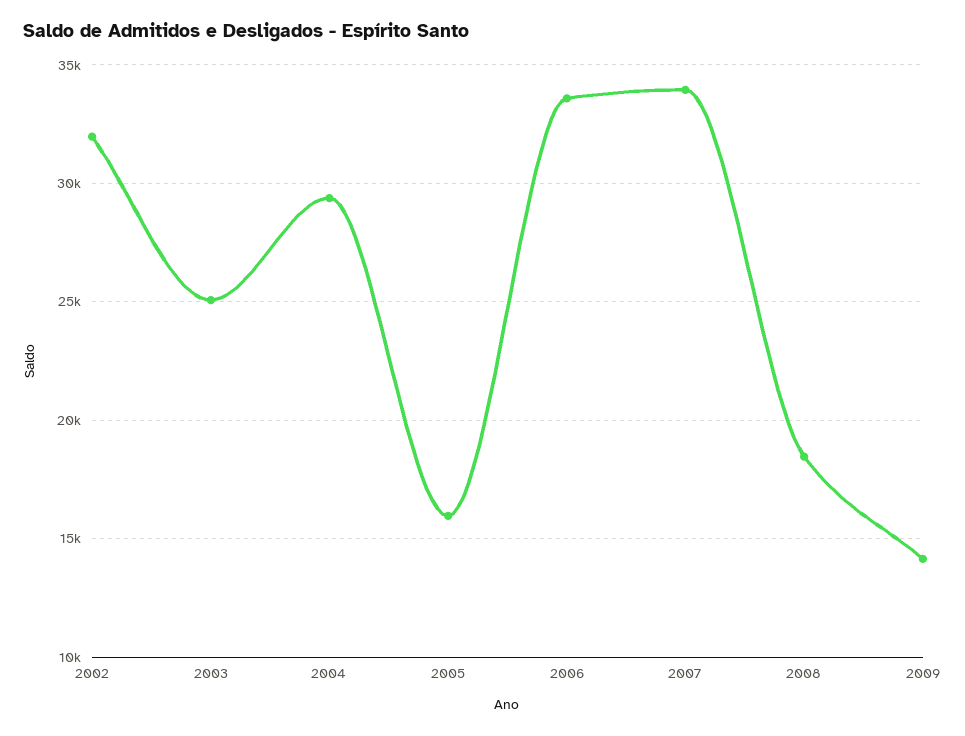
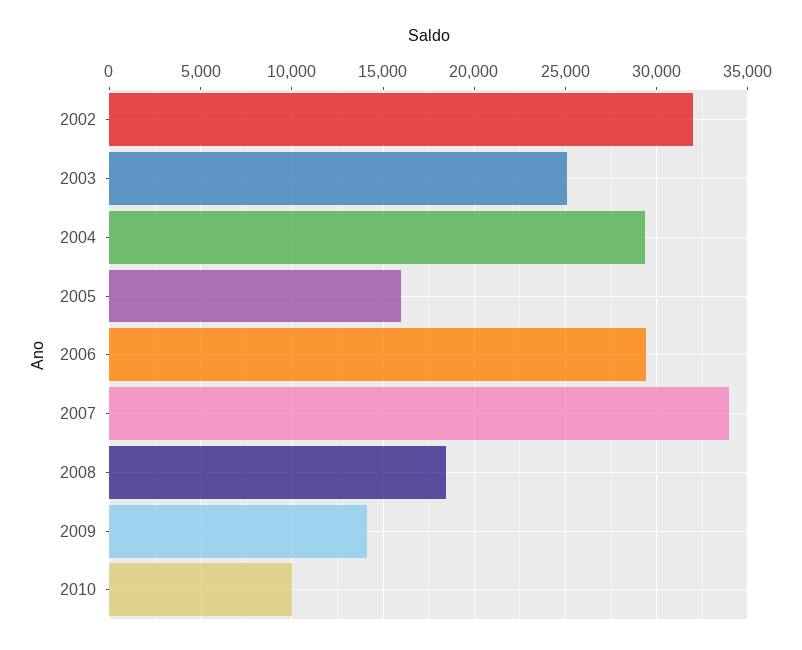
2006: 33500 -> 29500
2010: none -> 10000

